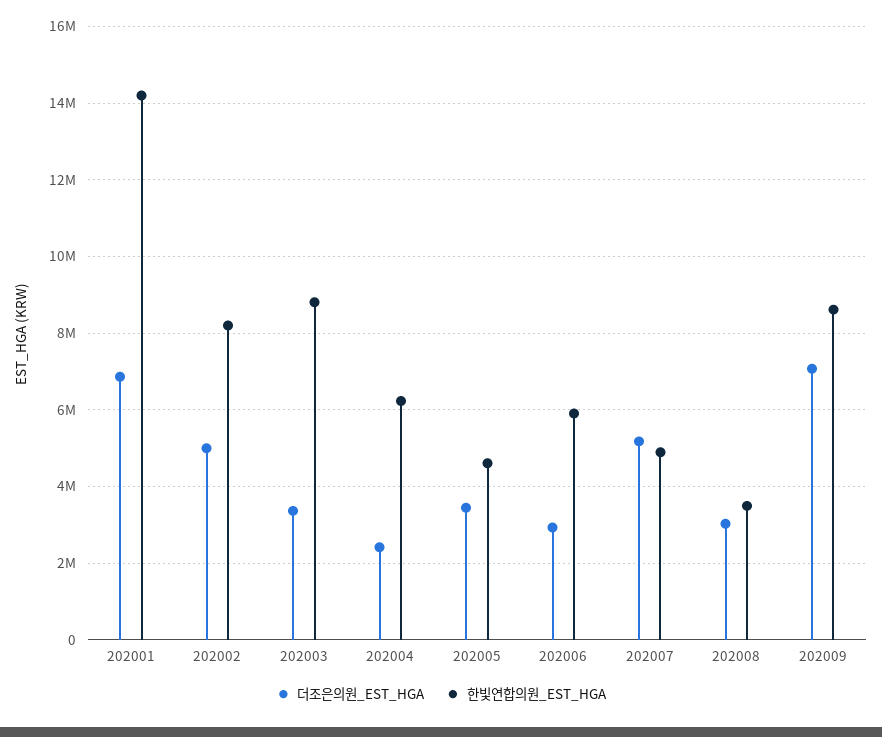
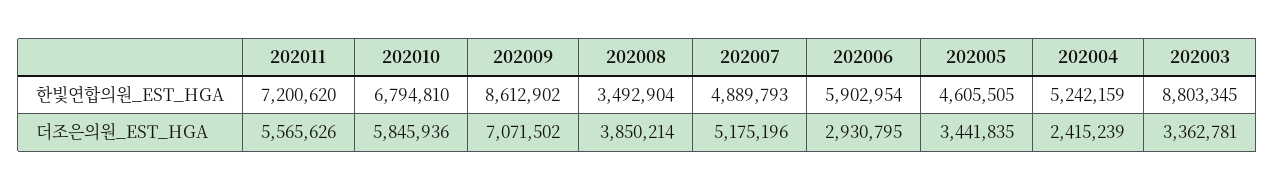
더조은의원_EST_HGA, 202001: 6800000 -> none
한빛연합의원_EST_HGA, 202001: 14200000 -> none
더조은의원_EST_HGA, 202002: 5000000 -> none
한빛연합의원_EST_HGA, 202002: 8200000 -> none
한빛연합의원_EST_HGA, 202004: 6200000 -> 5242159
더조은의원_EST_HGA, 202008: 3000000 -> 3850214
한빛연합의원_EST_HGA, 202011: none -> 7200620
한빛연합의원_EST_HGA, 202010: none -> 6794810
더조은의원_EST_HGA, 202011: none -> 5565626
더조은의원_EST_HGA, 202010: none -> 5845936

